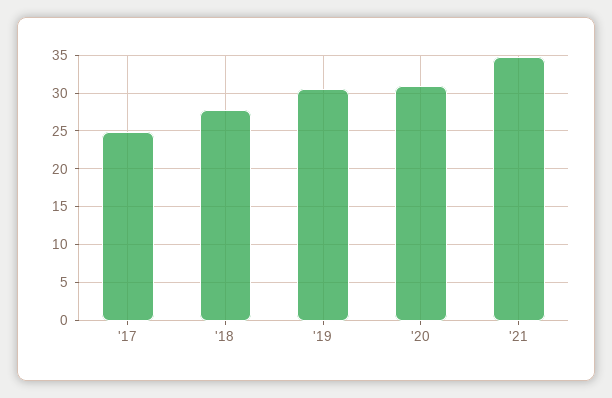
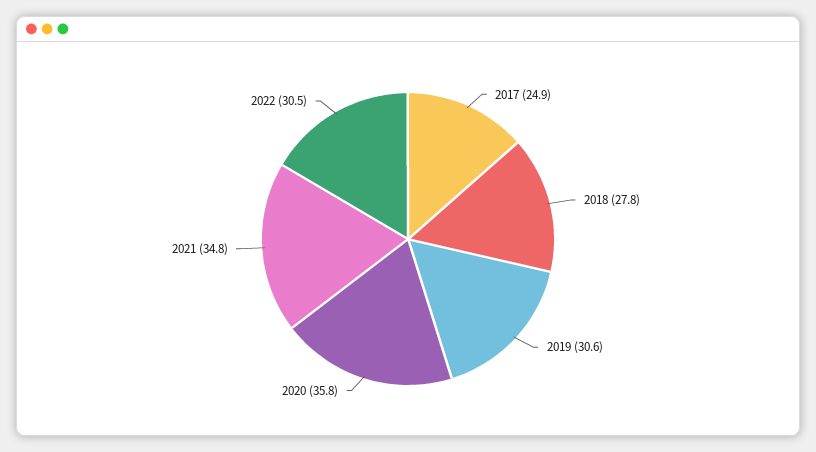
'20: 31 -> 35.8
2022: none -> 30.5

